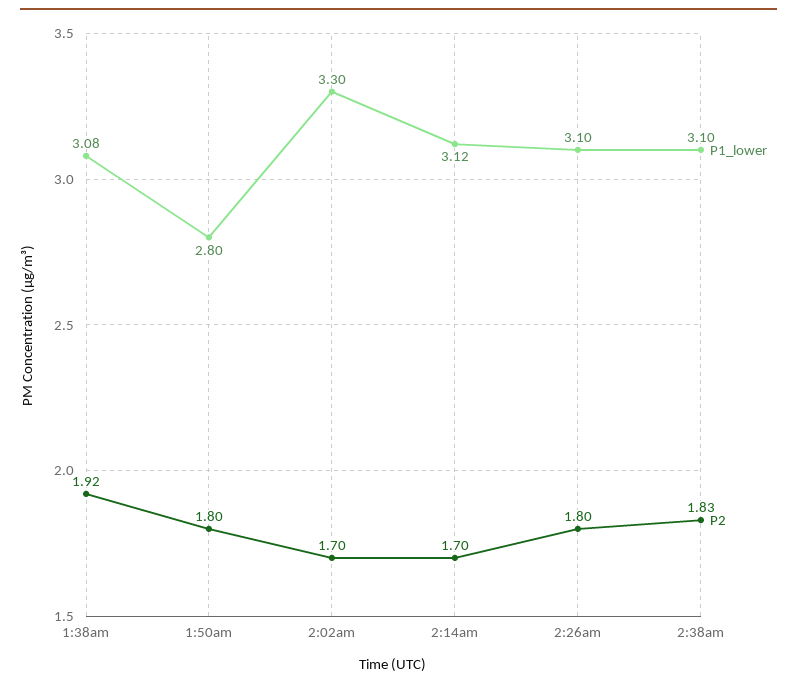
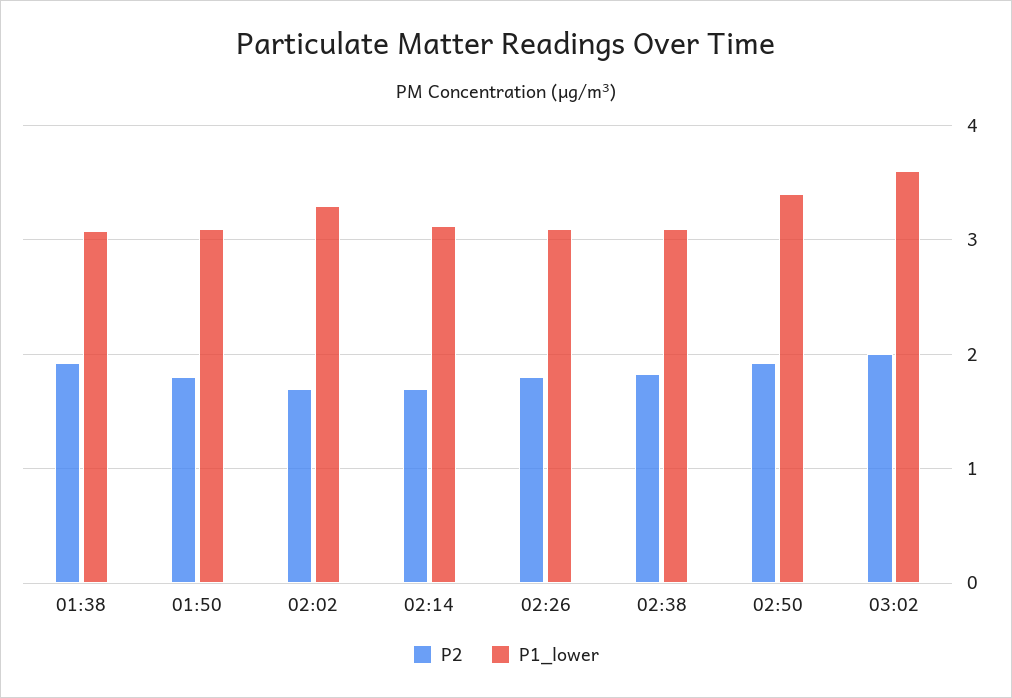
P1_lower, 1:50am: 2.8 -> 3.1
P2, 02:50: none -> 1.9
P1_lower, 02:50: none -> 3.4
P2, 03:02: none -> 2
P1_lower, 03:02: none -> 3.6

